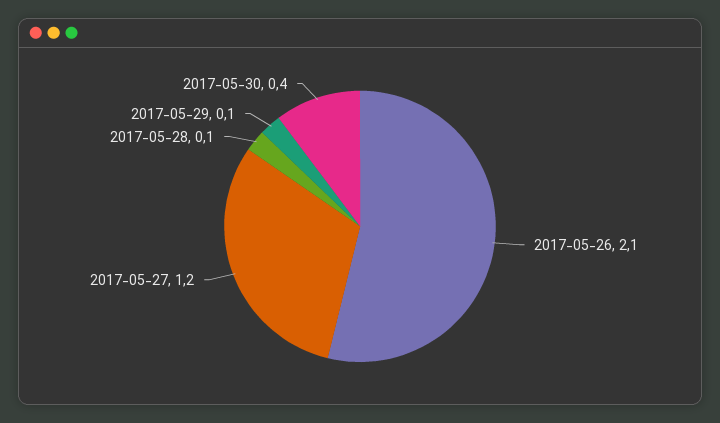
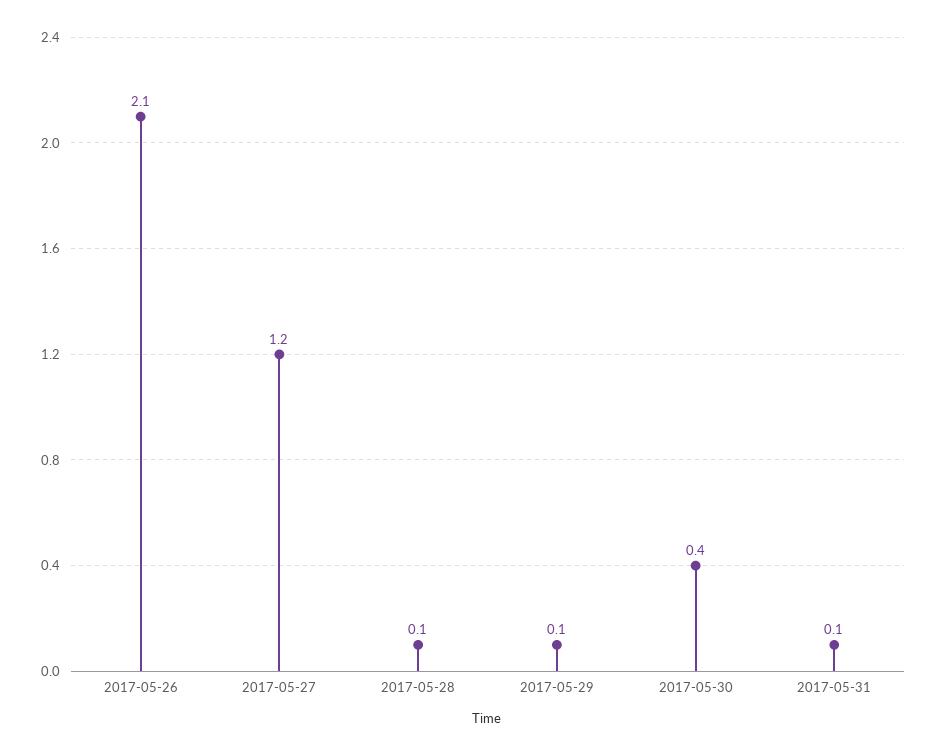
2017-05-31: none -> 0.1

